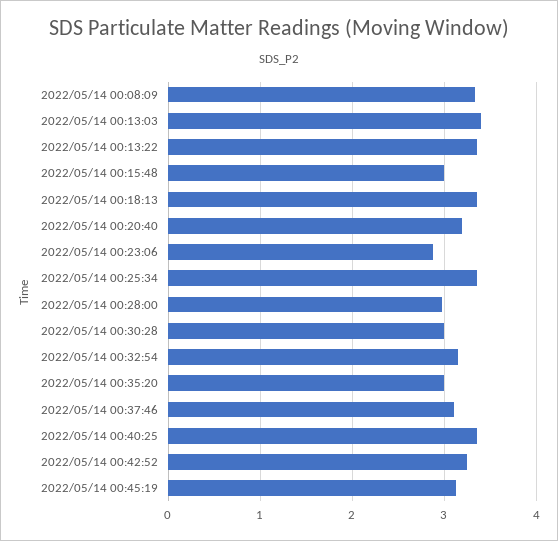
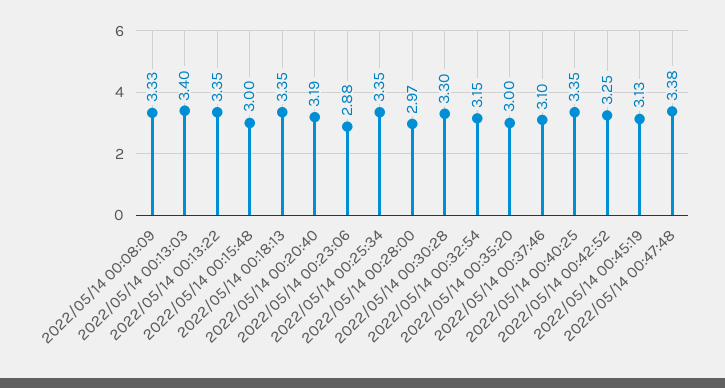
2022/05/14 00:30:28: 3 -> 3.3
2022/05/14 00:47:48: none -> 3.38

